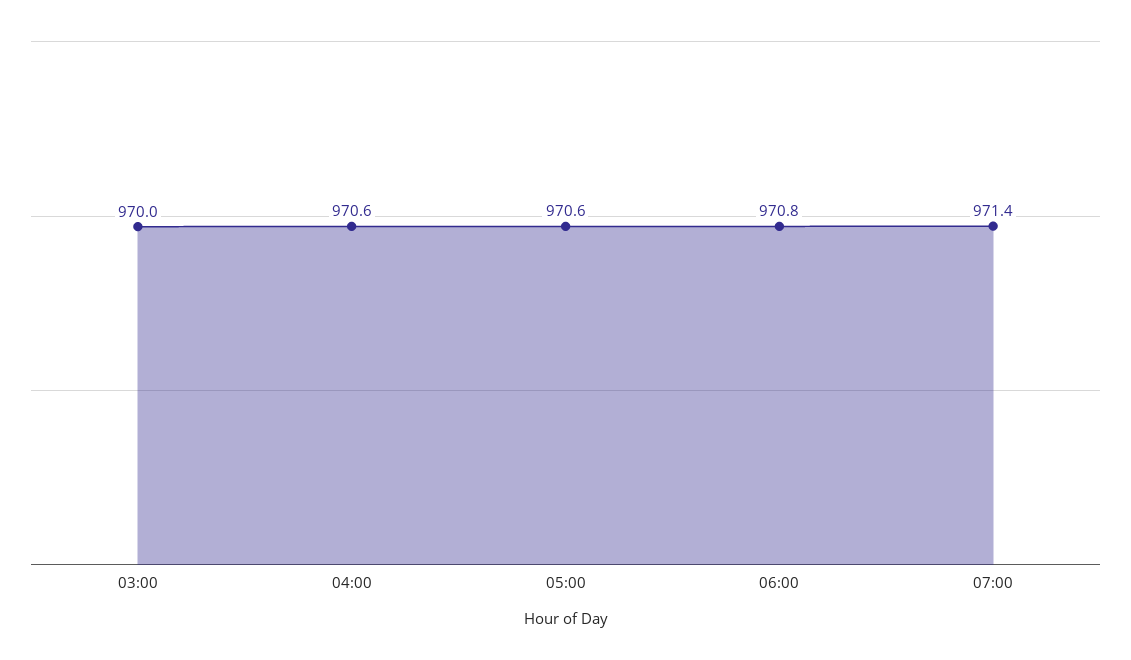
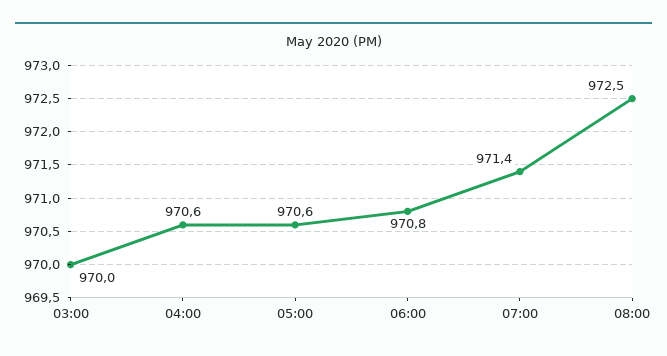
08:00: none -> 972.5

